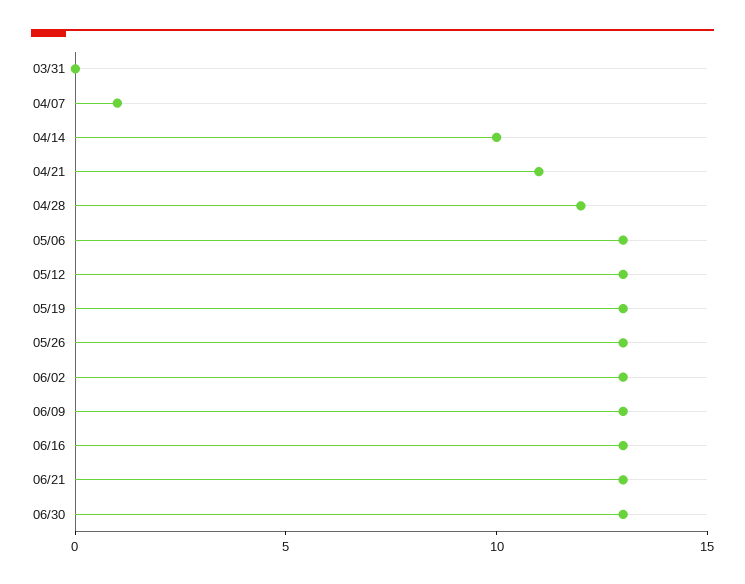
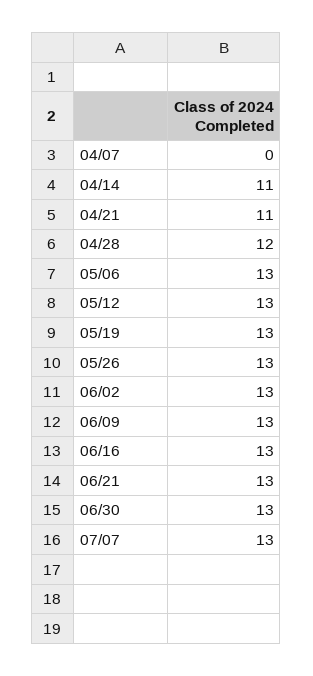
03/31: 0 -> none
04/07: 1 -> 0
04/14: 10 -> 11
07/07: none -> 13

